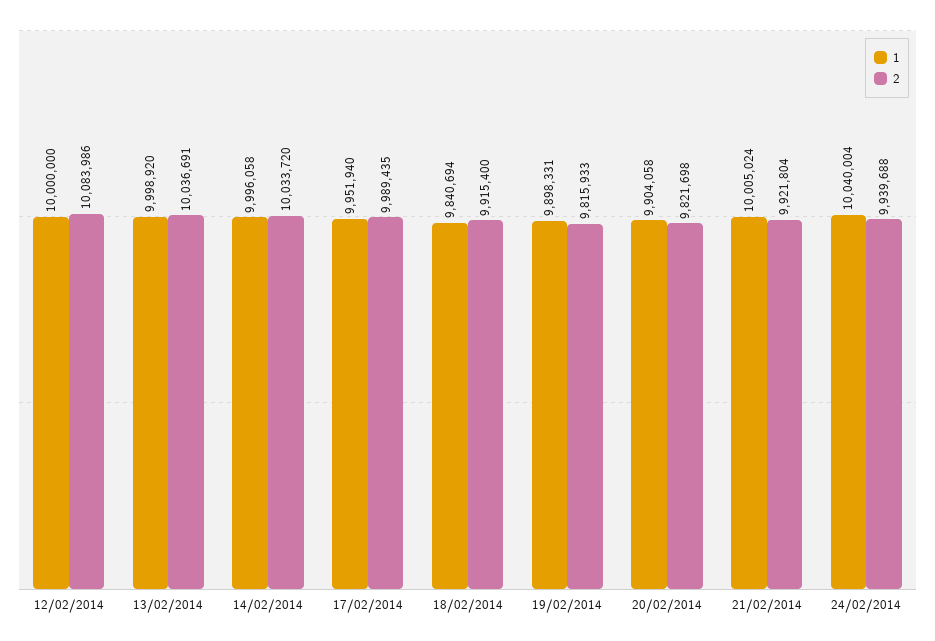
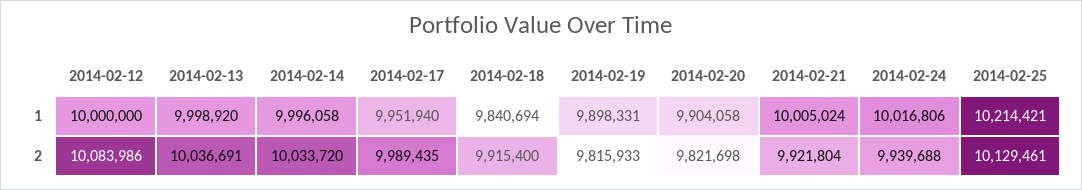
1, 24/02/2014: 10040004 -> 10016806
1, 2014-02-25: none -> 10214421
2, 2014-02-25: none -> 10129461

